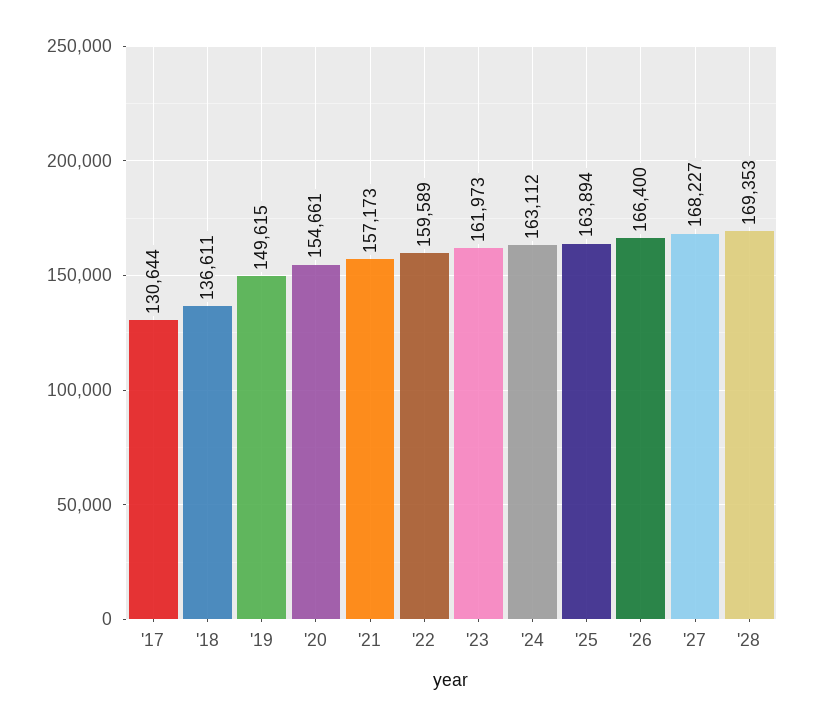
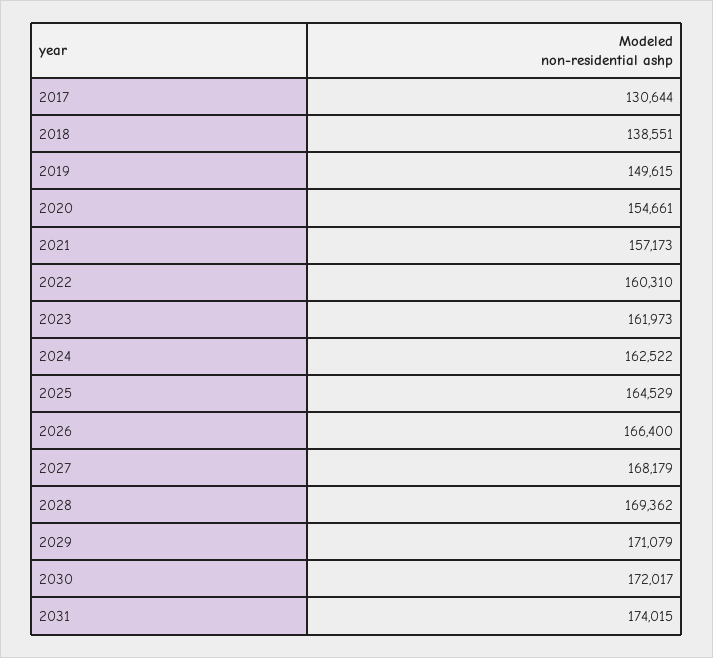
'18: 136611 -> 138551
'22: 159589 -> 160310
'24: 163112 -> 162522
'25: 163894 -> 164529
'27: 168227 -> 168179
'28: 169353 -> 169362
2029: none -> 171079
2030: none -> 172017
2031: none -> 174015

